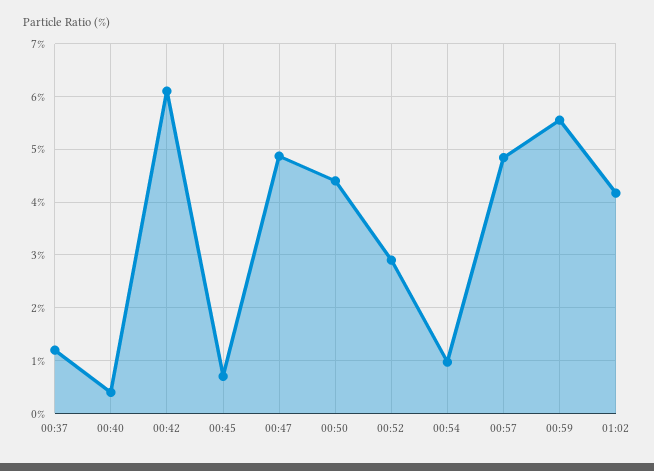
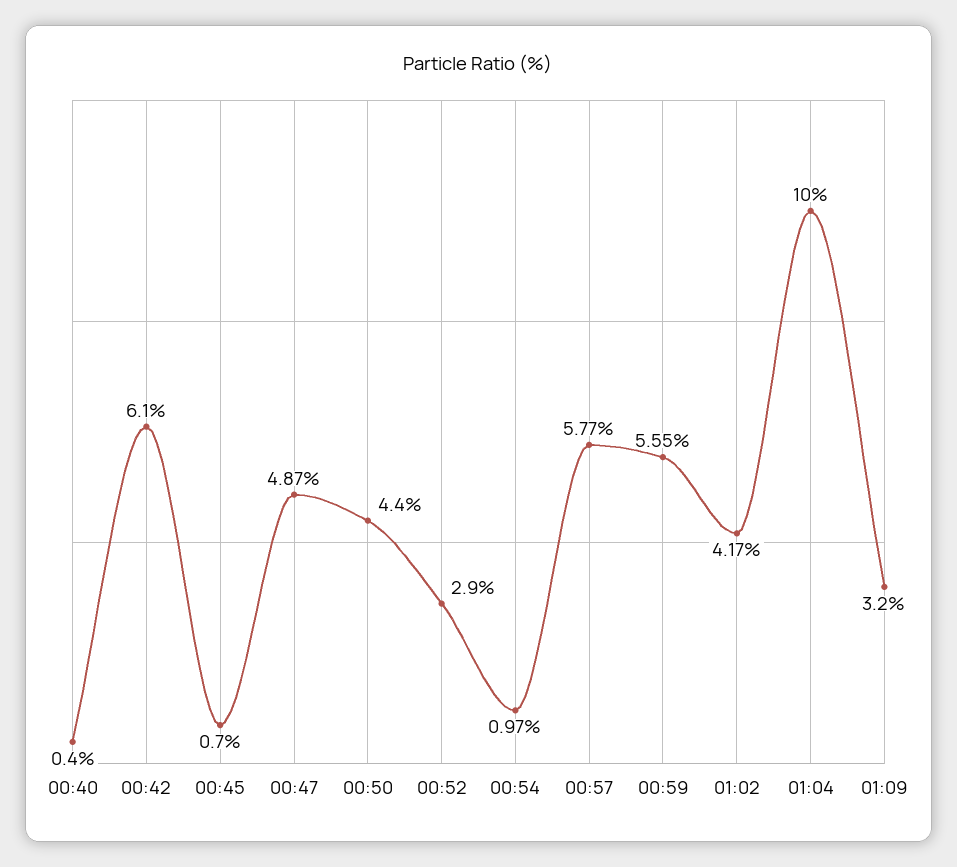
00:37: 1.2 -> none
00:57: 4.8 -> 5.77
01:04: none -> 10
01:09: none -> 3.2

